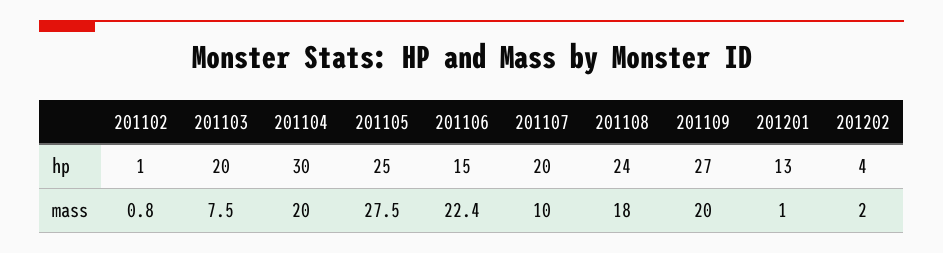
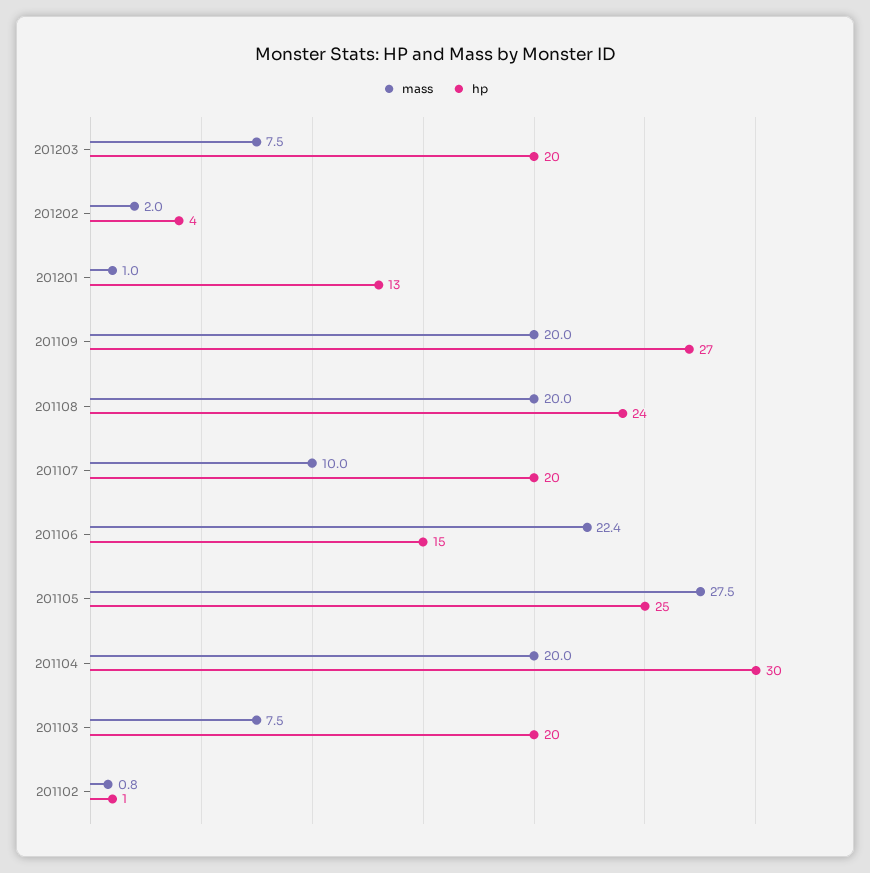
mass, 201108: 18 -> 20
mass, 201203: none -> 7.5
hp, 201203: none -> 20

